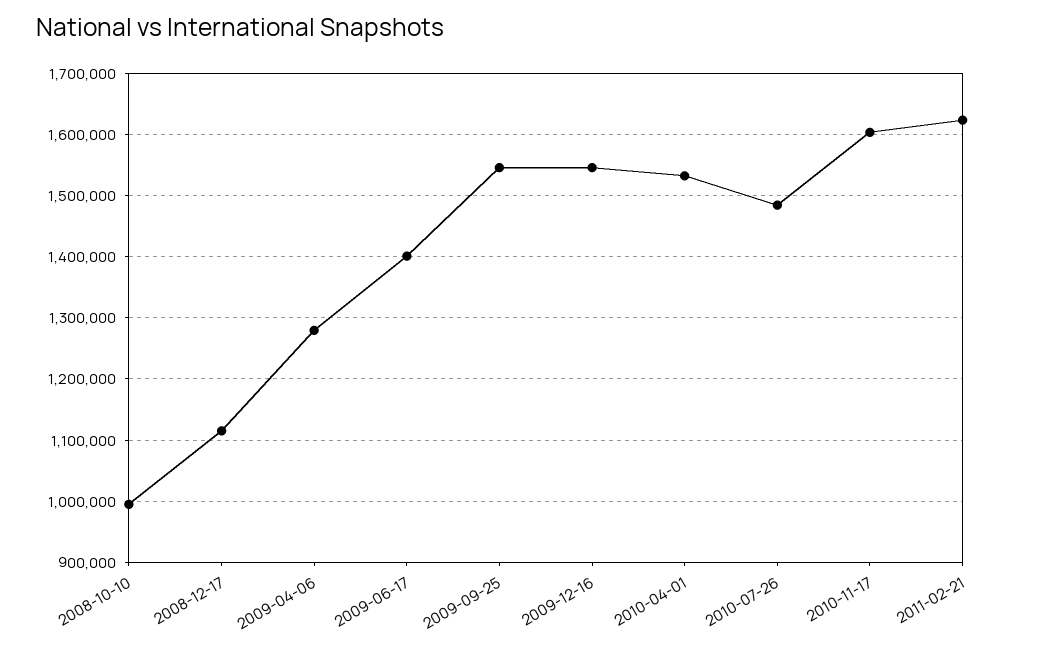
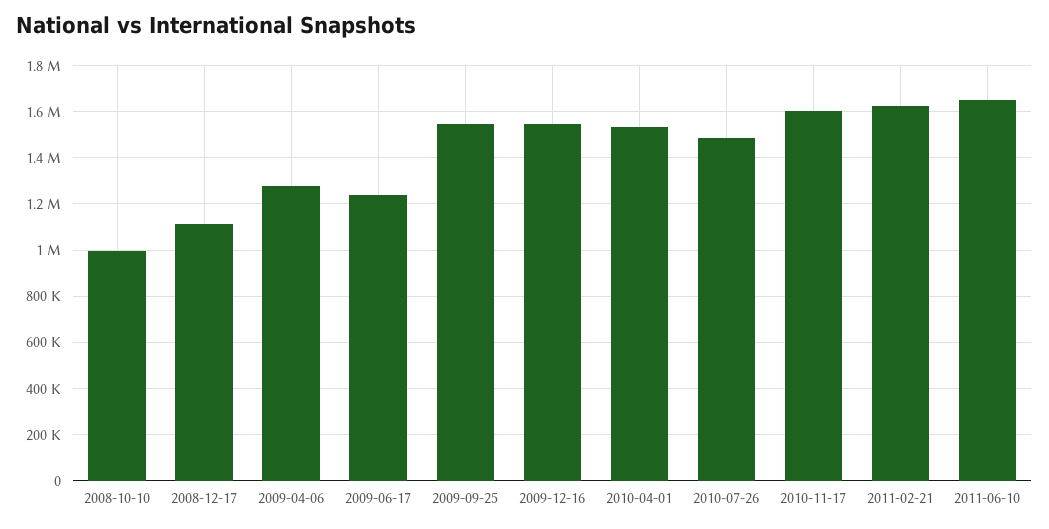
2009-06-17: 1400000 -> 1250000
2011-06-10: none -> 1650000

